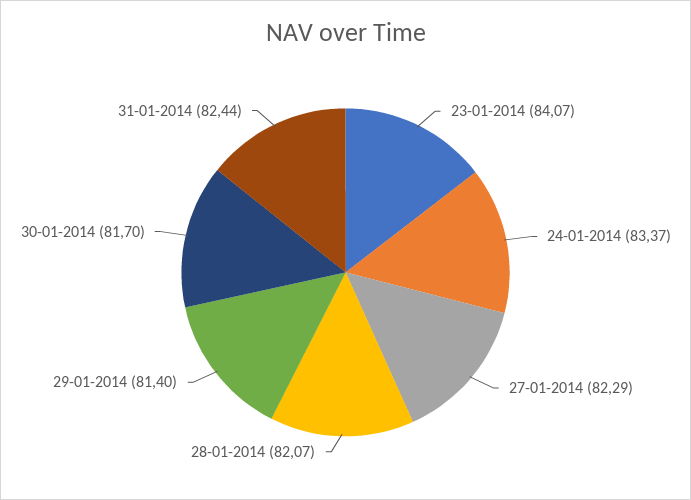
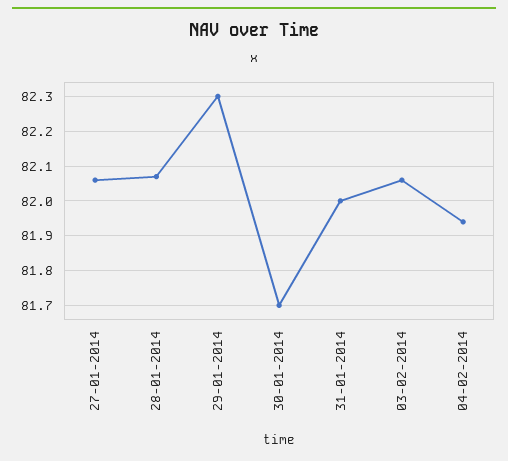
23-01-2014: 84.07 -> none
24-01-2014: 83.37 -> none
27-01-2014: 82.29 -> 82.05
29-01-2014: 81.4 -> 82.3
31-01-2014: 82.44 -> 82
03-02-2014: none -> 82.05
04-02-2014: none -> 81.95

